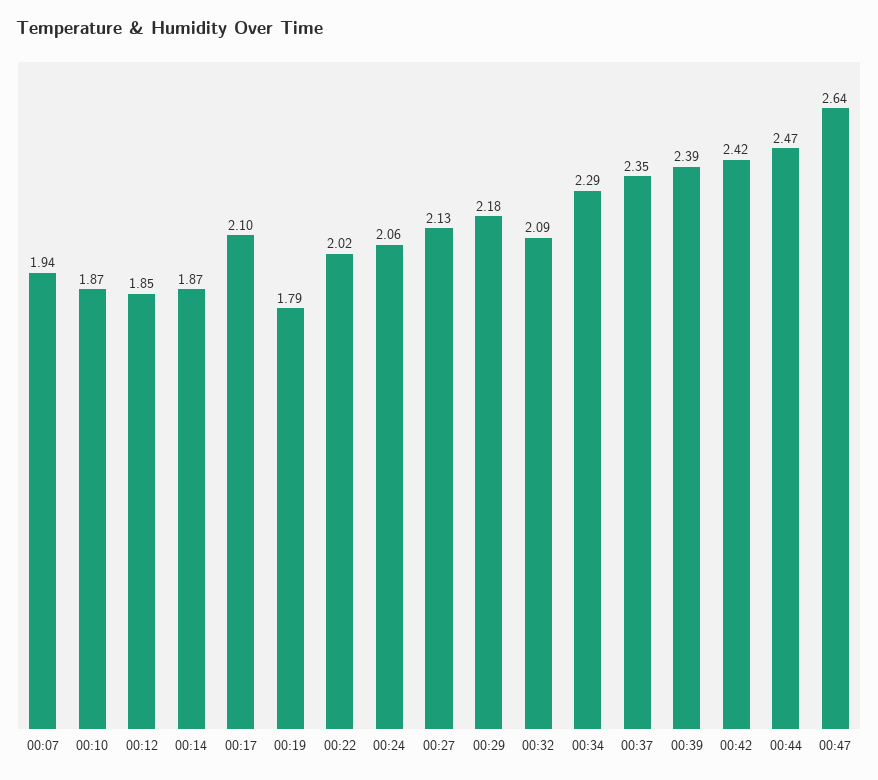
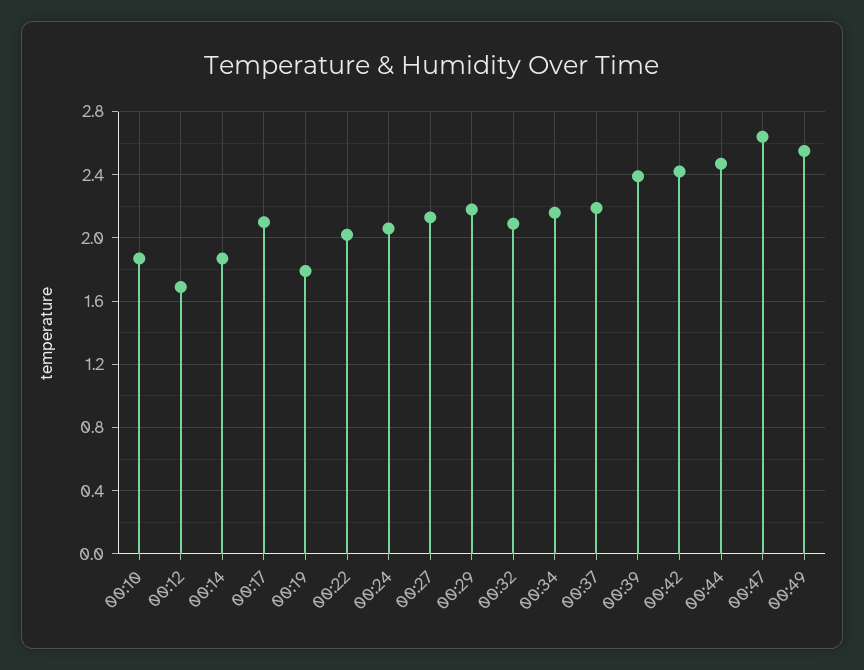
00:07: 1.94 -> none
00:12: 1.85 -> 1.7
00:34: 2.29 -> 2.15
00:37: 2.35 -> 2.2
00:49: none -> 2.55

